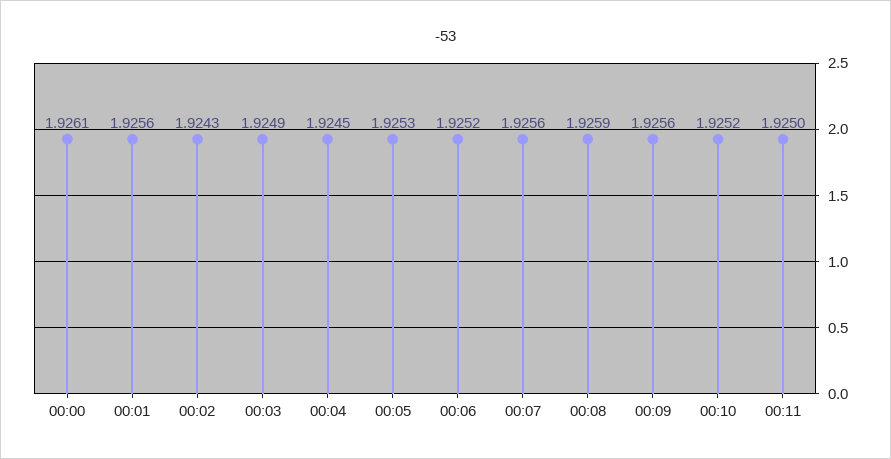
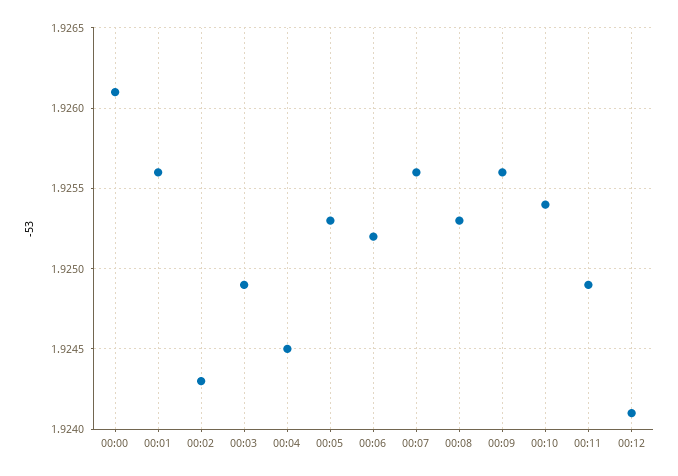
00:08: 1.9259 -> 1.9253
00:10: 1.9252 -> 1.9254
00:11: 1.925 -> 1.9249
00:12: none -> 1.9241

